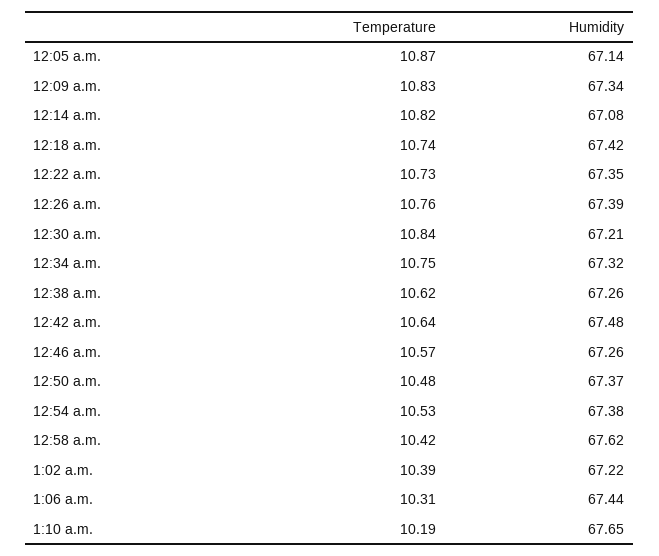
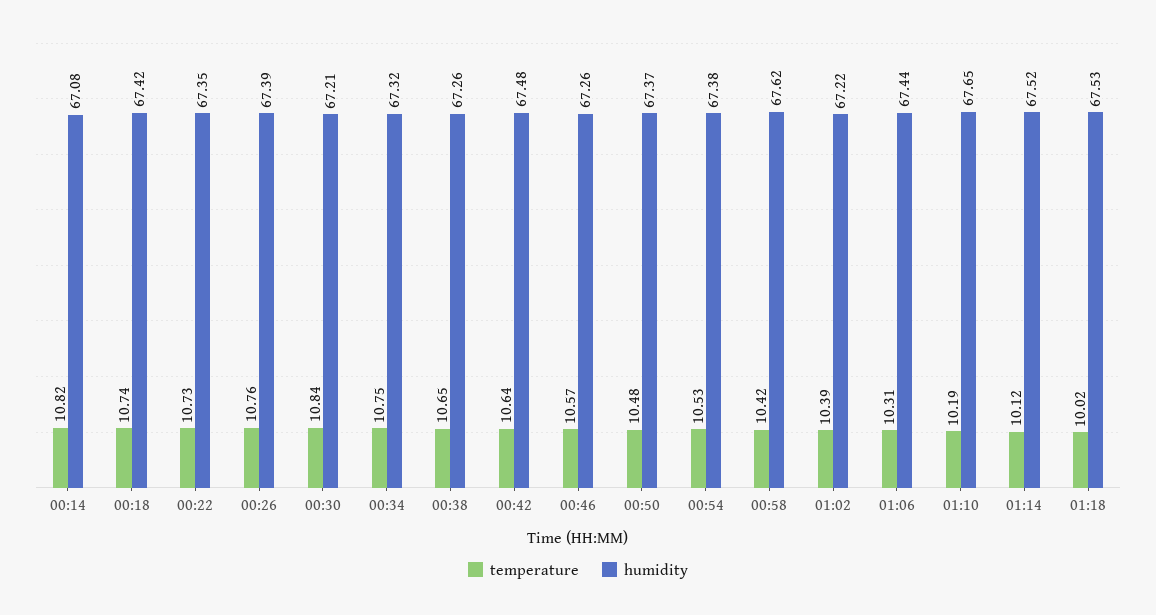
Temperature, 12:05 a.m.: 10.87 -> none
Humidity, 12:05 a.m.: 67.14 -> none
Temperature, 12:09 a.m.: 10.83 -> none
Humidity, 12:09 a.m.: 67.34 -> none
Temperature, 12:38 a.m.: 10.62 -> 10.65
Temperature, 01:14: none -> 10.12
Humidity, 01:14: none -> 67.52
Temperature, 01:18: none -> 10.02
Humidity, 01:18: none -> 67.53

